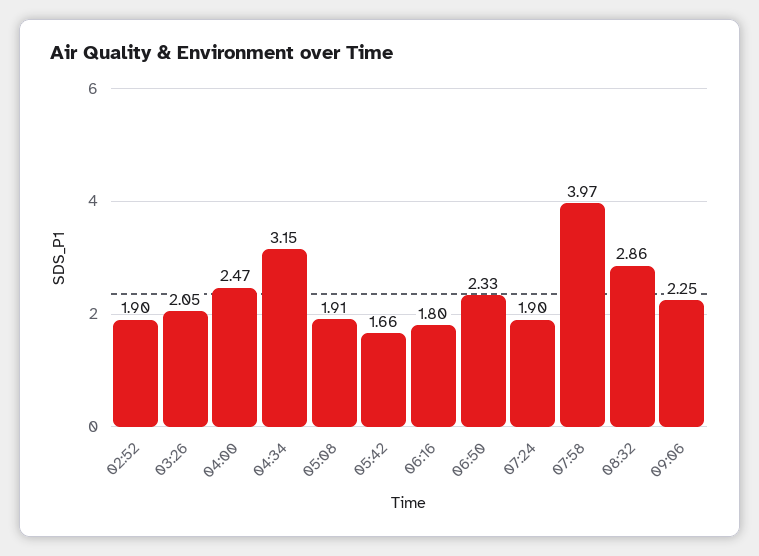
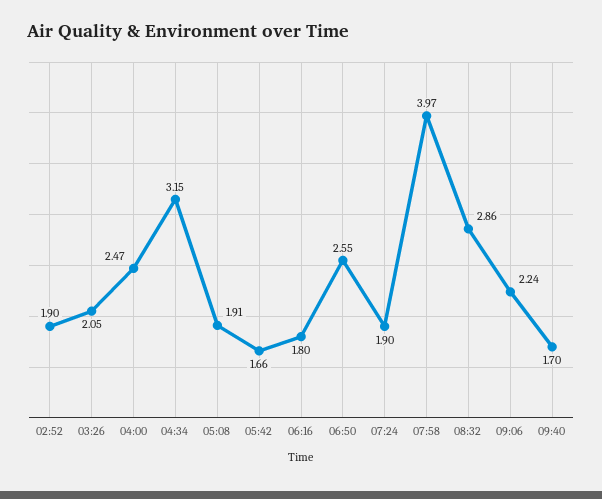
06:50: 2.33 -> 2.55
09:06: 2.25 -> 2.24
09:40: none -> 1.7

